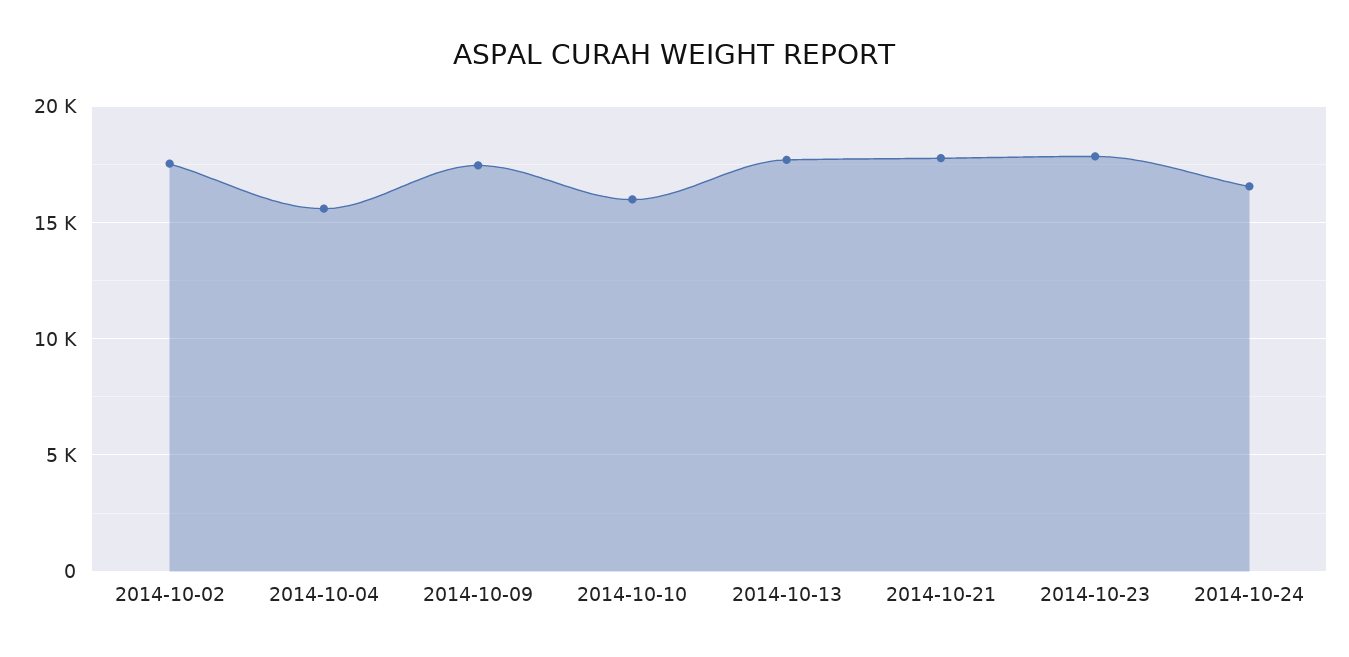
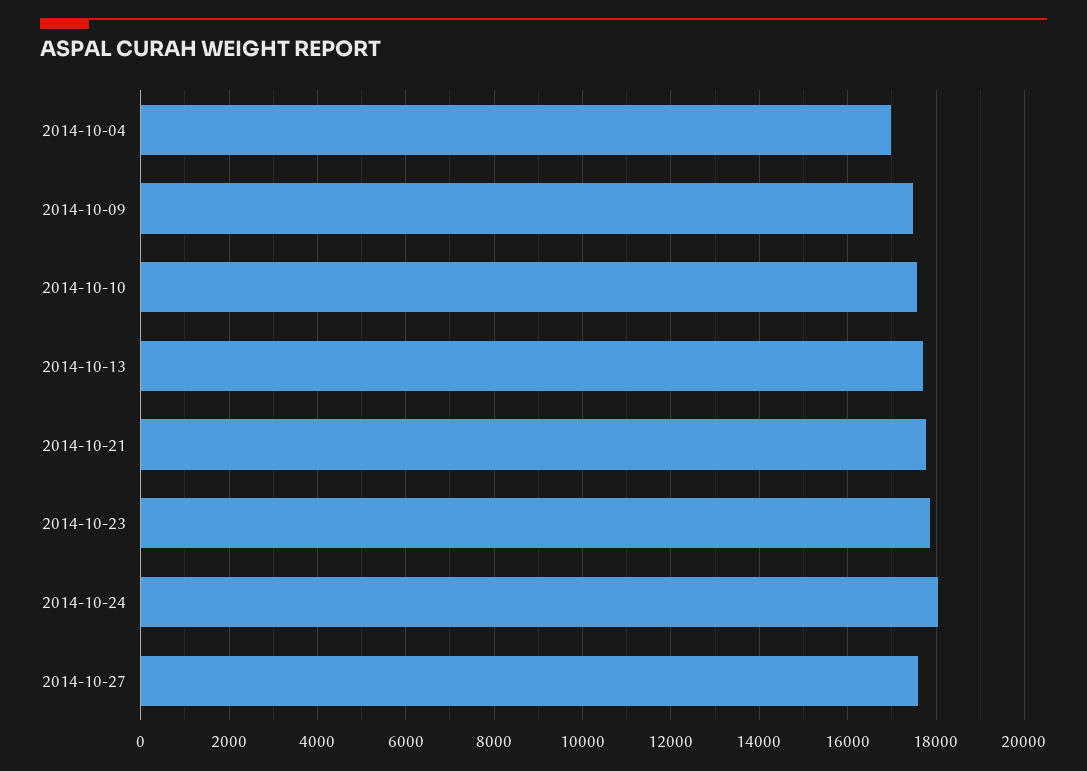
2014-10-02: 17500 -> none
2014-10-04: 15500 -> 17000
2014-10-10: 16000 -> 17600
2014-10-24: 16500 -> 18000
2014-10-27: none -> 17600

